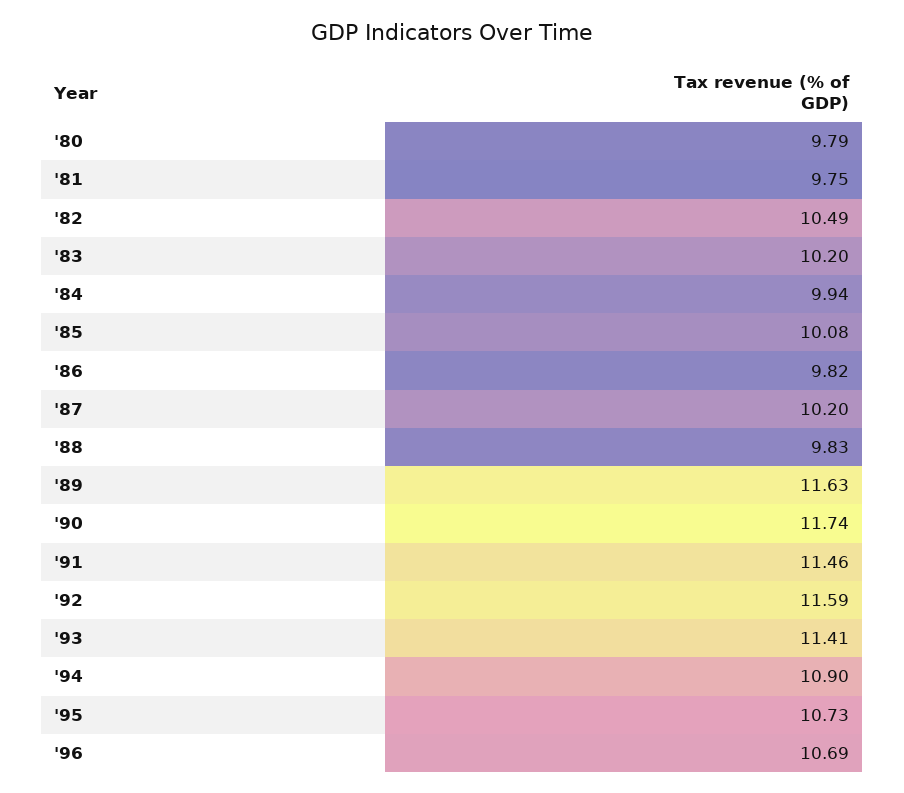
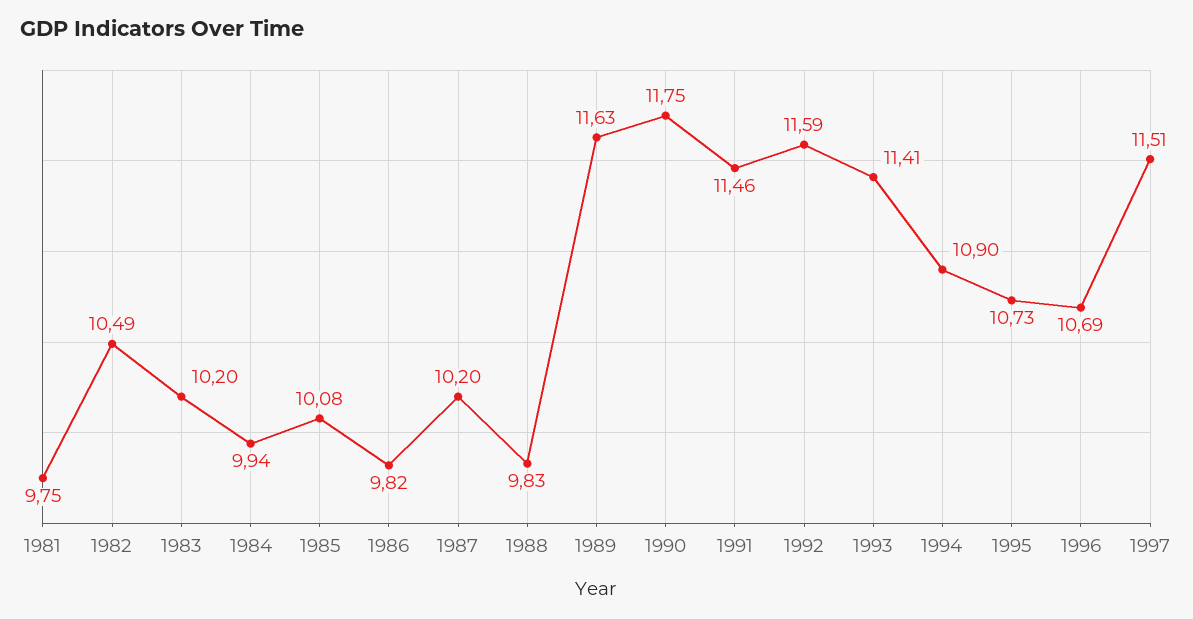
'80: 9.79 -> none
'90: 11.74 -> 11.75
1997: none -> 11.51

